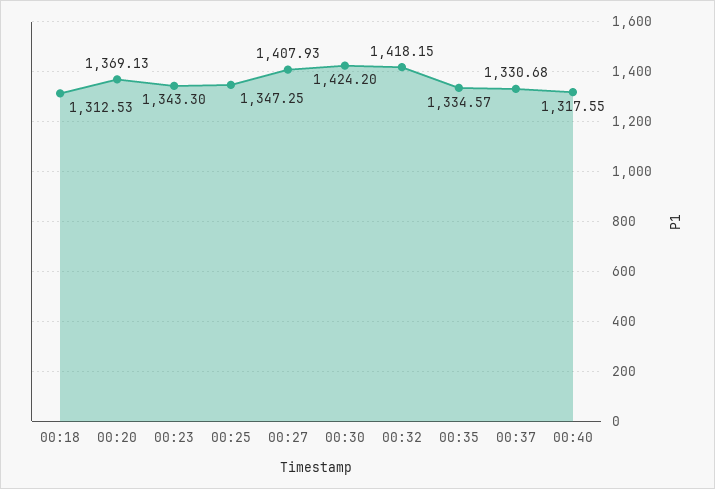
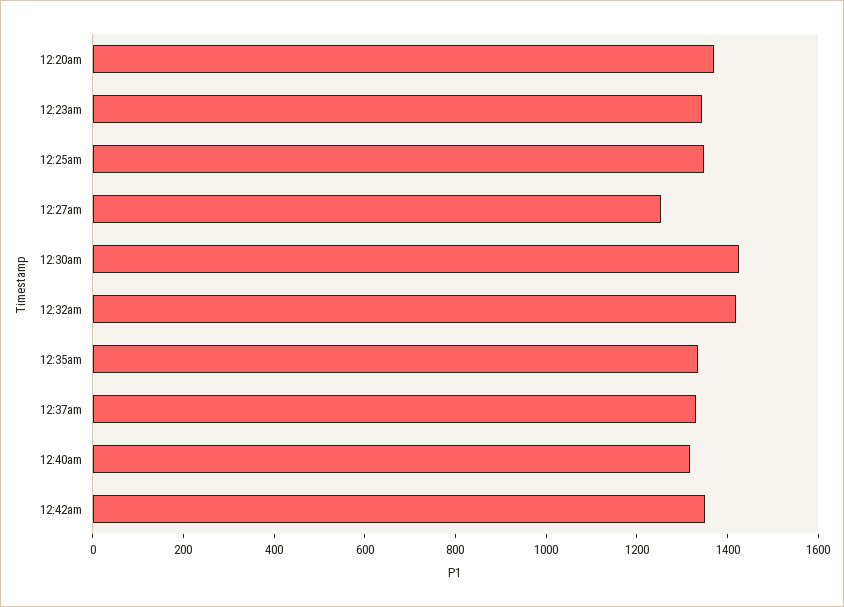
00:18: 1312.53 -> none
00:27: 1407.93 -> 1250
12:42am: none -> 1350

